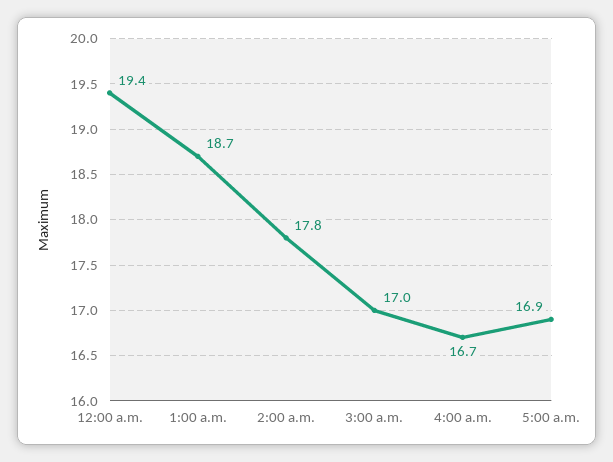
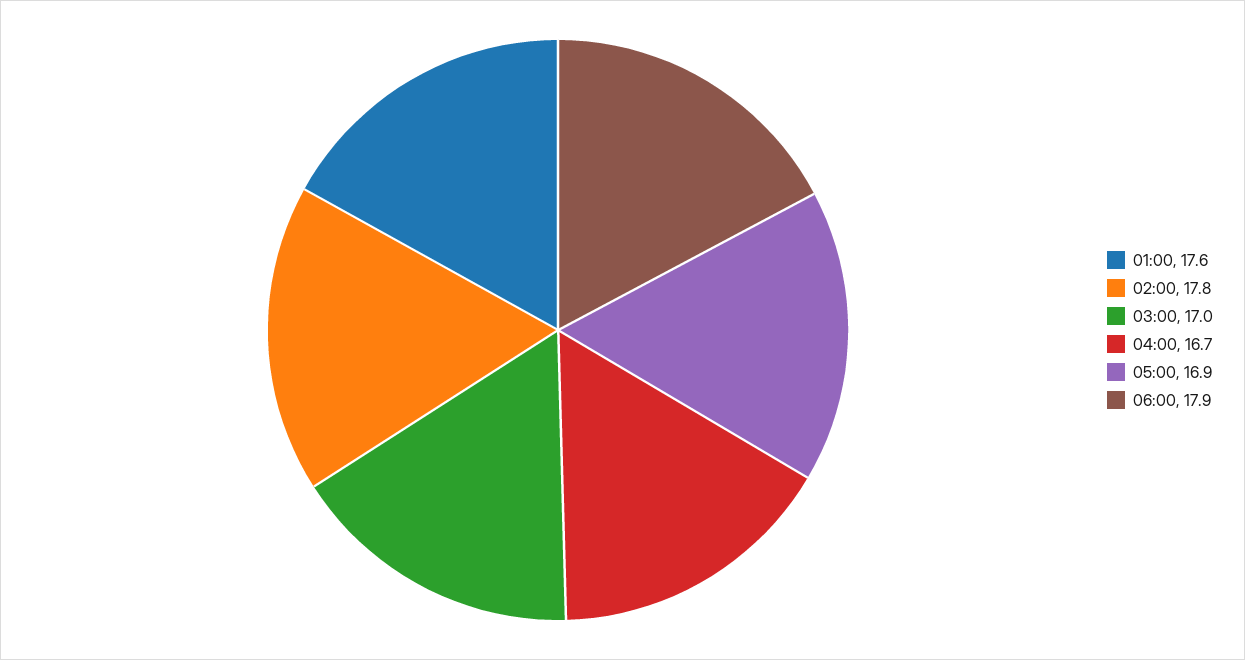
12:00 a.m.: 19.4 -> none
1:00 a.m.: 18.7 -> 17.6
06:00: none -> 17.9

